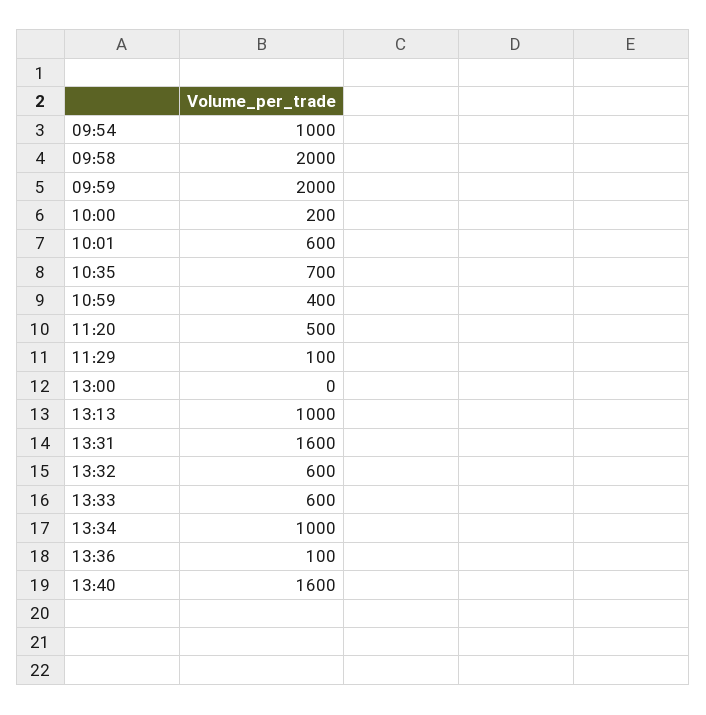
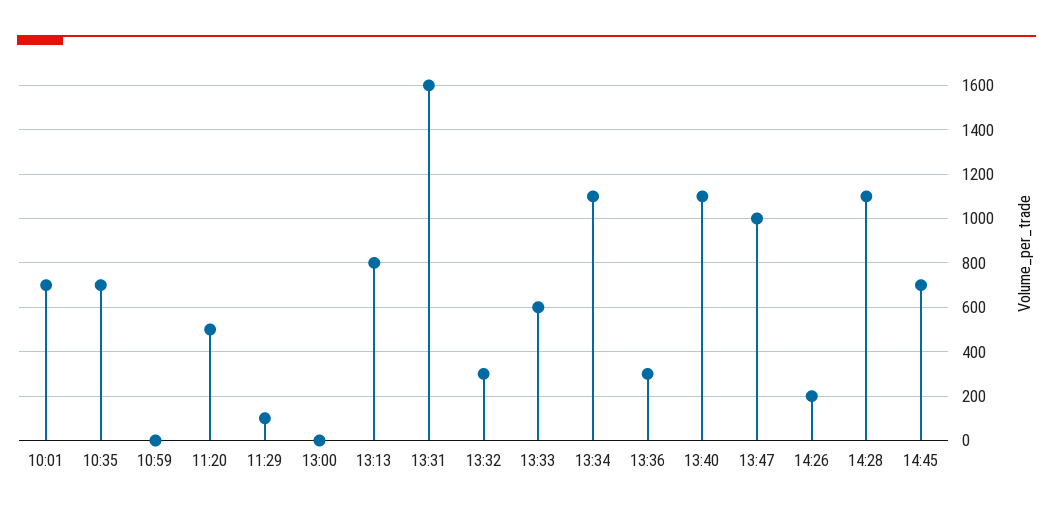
09:54: 1000 -> none
09:58: 2000 -> none
09:59: 2000 -> none
10:00: 200 -> none
10:01: 600 -> 700
10:59: 400 -> 0
13:13: 1000 -> 800
13:32: 600 -> 300
13:34: 1000 -> 1100
13:36: 100 -> 300
13:40: 1600 -> 1100
13:47: none -> 1000
14:26: none -> 200
14:28: none -> 1100
14:45: none -> 700

